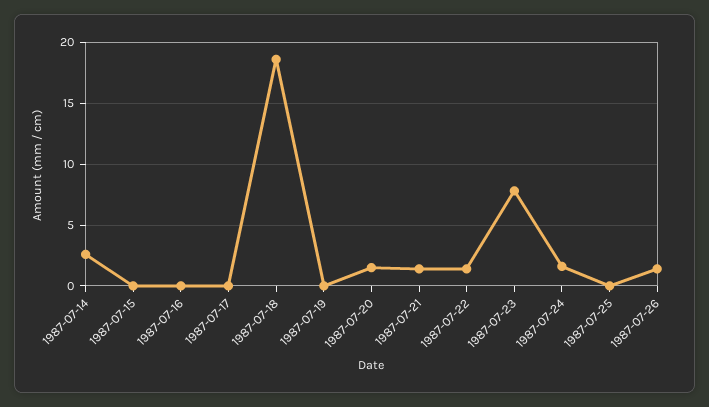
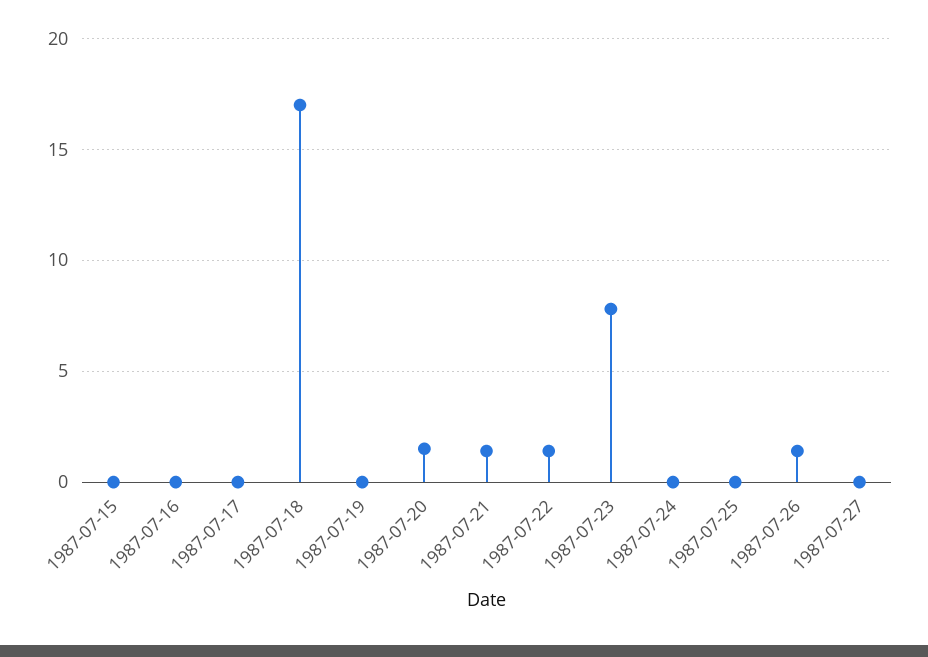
1987-07-14: 2.5 -> none
1987-07-18: 18.5 -> 17
1987-07-24: 1.5 -> 0
1987-07-27: none -> 0

